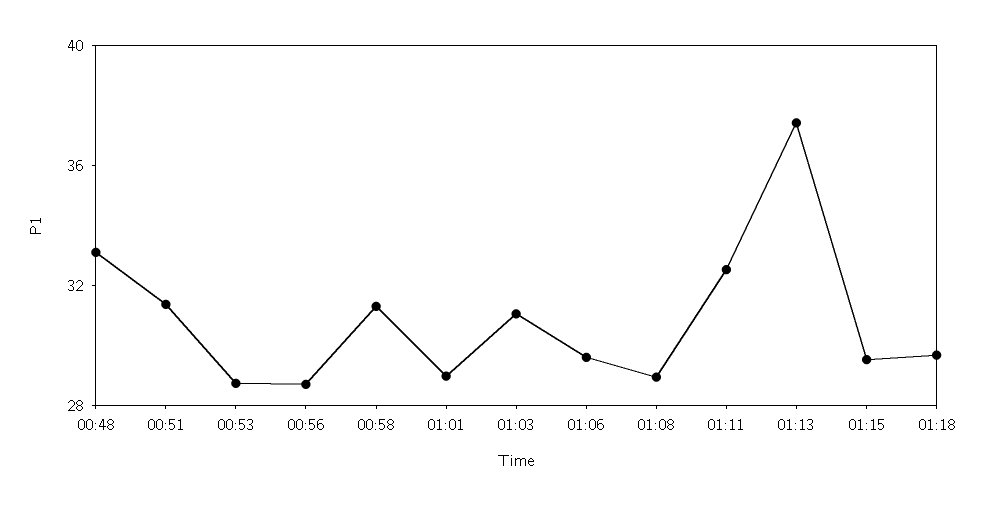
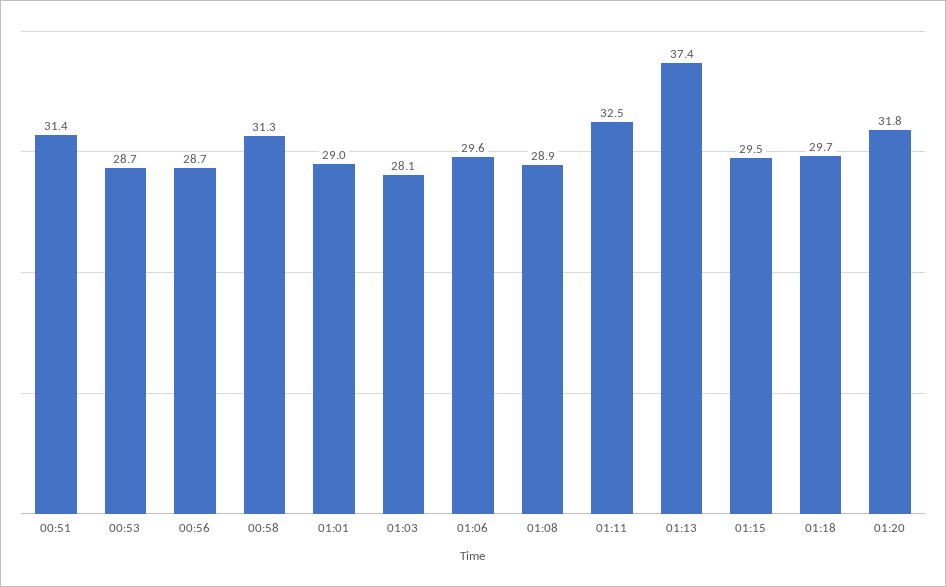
00:48: 33 -> none
01:03: 31 -> 28.1
01:20: none -> 31.8

